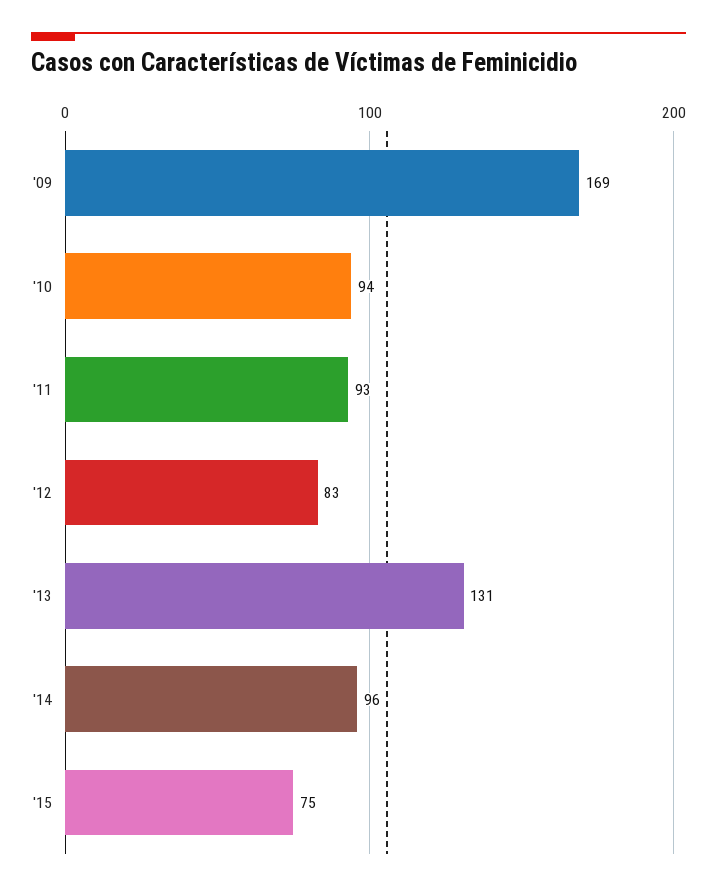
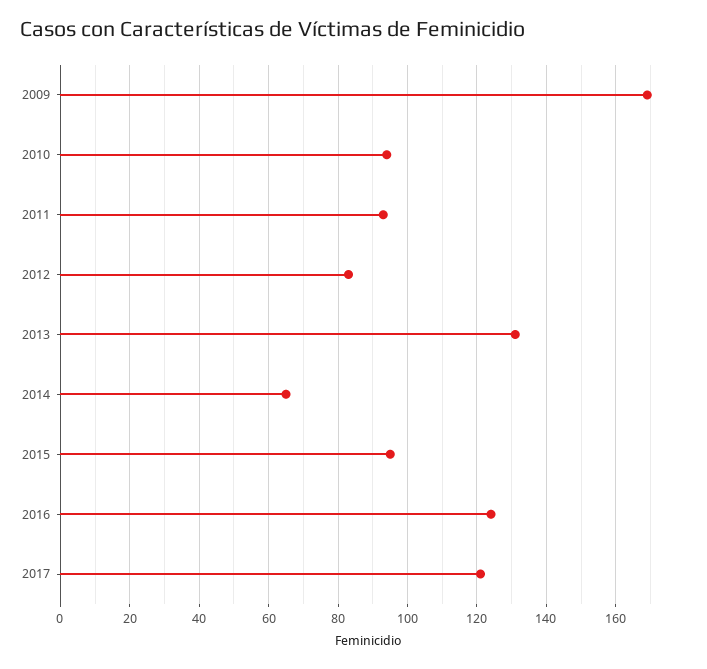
'14: 96 -> 65
'15: 75 -> 95
2016: none -> 125
2017: none -> 120

